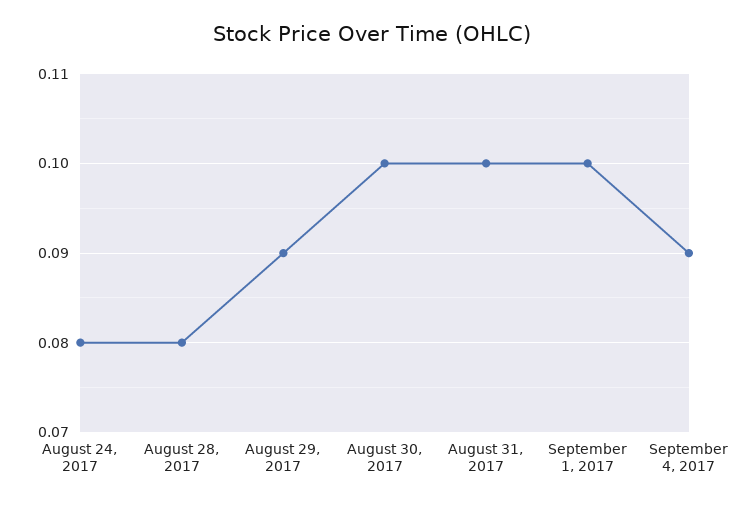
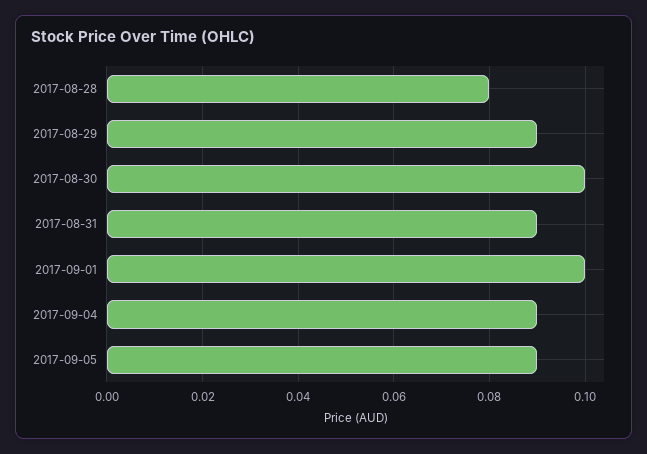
August 24, 2017: 0.08 -> none
August 31, 2017: 0.1 -> 0.09
2017-09-05: none -> 0.09

